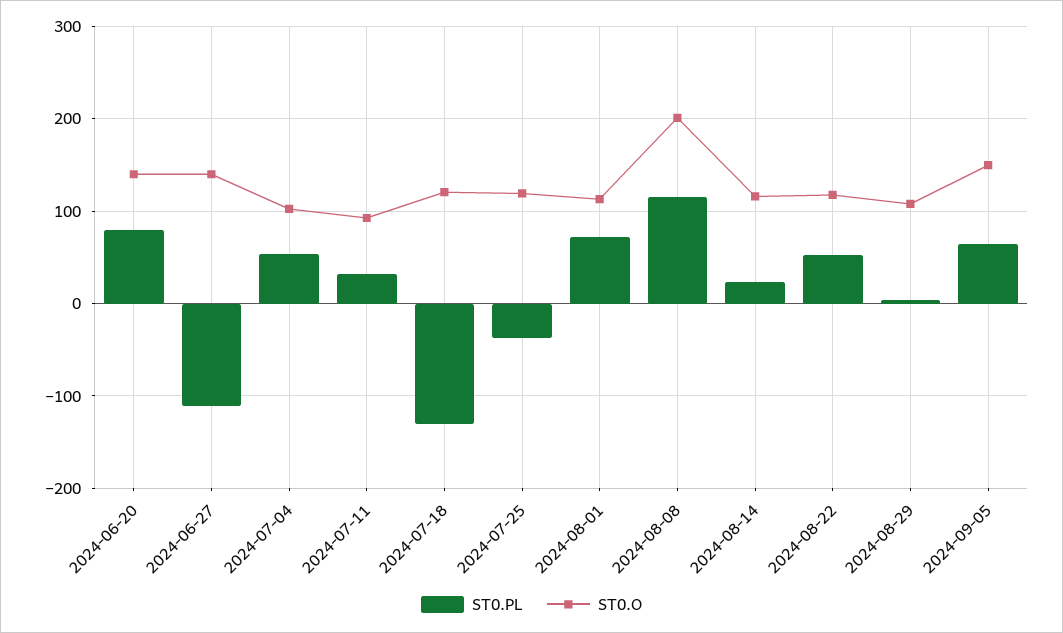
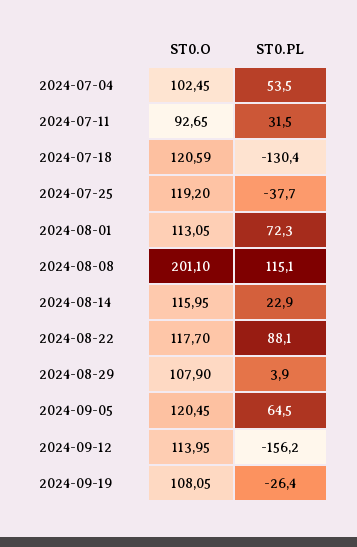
ST0.PL, 2024-06-20: 80 -> none
ST0.O, 2024-06-20: 140 -> none
ST0.PL, 2024-06-27: -110 -> none
ST0.O, 2024-06-27: 140 -> none
ST0.PL, 2024-08-22: 50 -> 88.1
ST0.O, 2024-09-05: 150 -> 120.45
ST0.O, 2024-09-12: none -> 113.95
ST0.PL, 2024-09-12: none -> -156.2
ST0.O, 2024-09-19: none -> 108.05
ST0.PL, 2024-09-19: none -> -26.4

